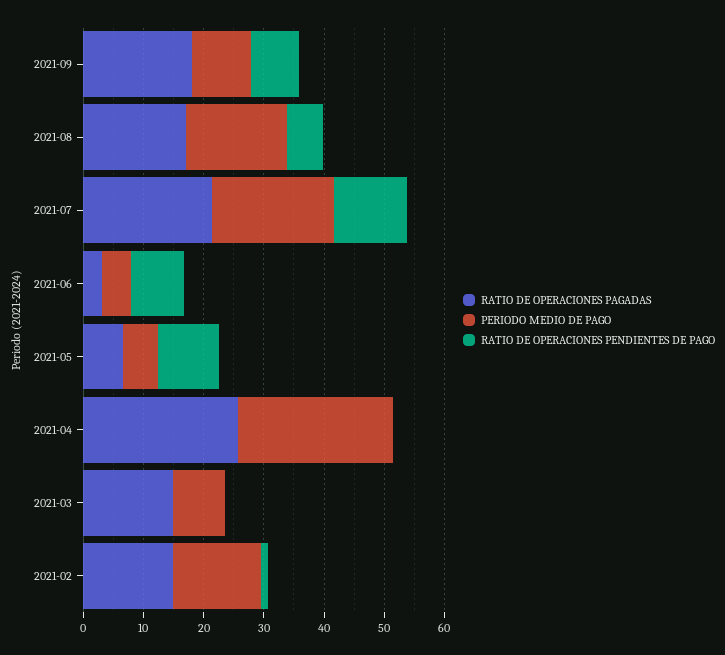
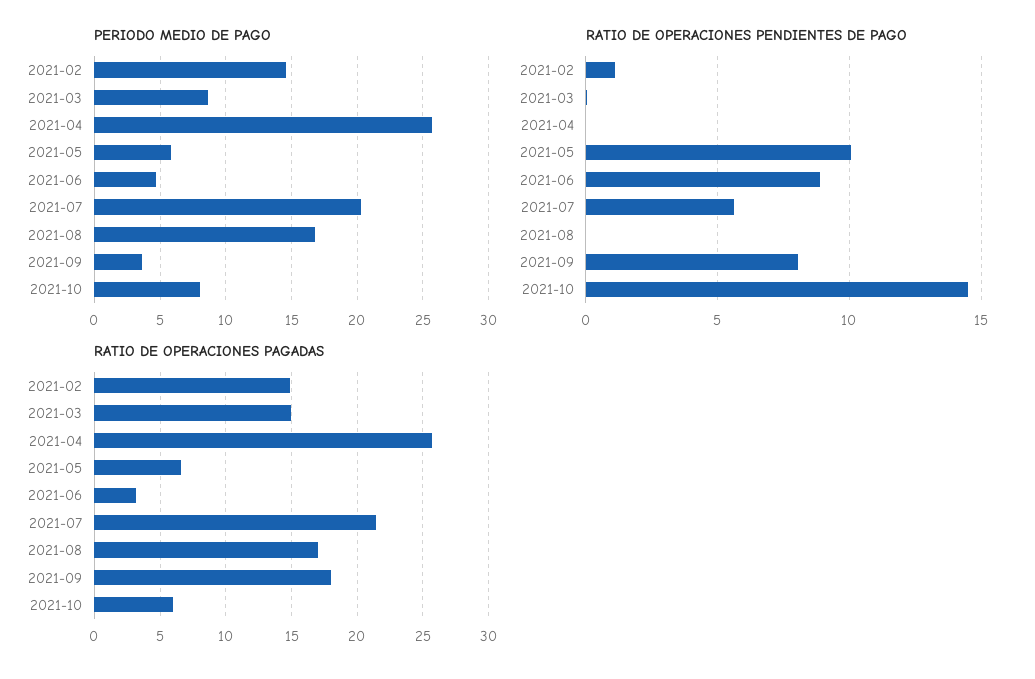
PERIODO MEDIO DE PAGO, 2021-09: 10 -> 3.5
RATIO DE OPERACIONES PENDIENTES DE PAGO, 2021-08: 6 -> 0
RATIO DE OPERACIONES PENDIENTES DE PAGO, 2021-07: 12 -> 5.5
PERIODO MEDIO DE PAGO, 2021-10: none -> 8
RATIO DE OPERACIONES PENDIENTES DE PAGO, 2021-10: none -> 14.5
RATIO DE OPERACIONES PAGADAS, 2021-10: none -> 6

